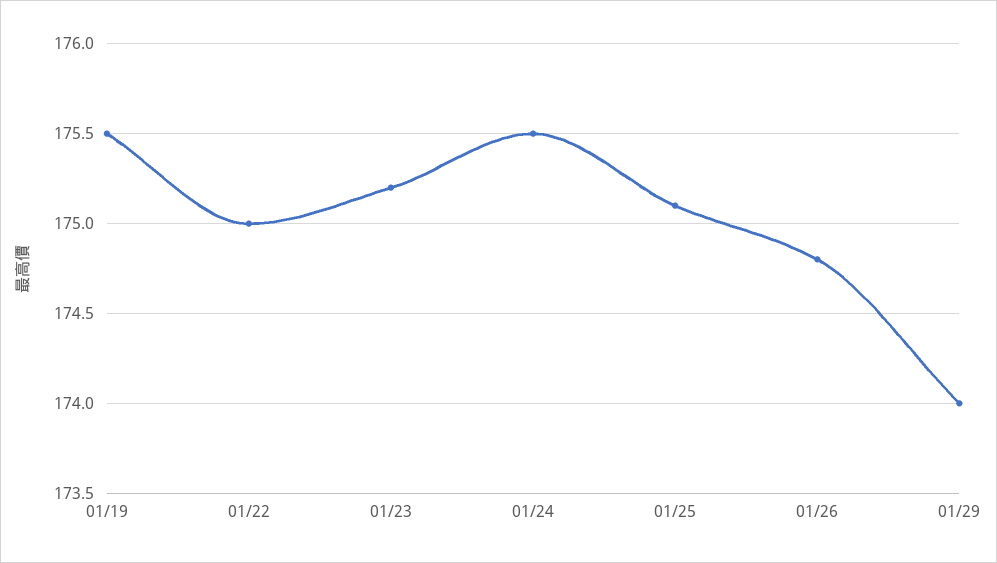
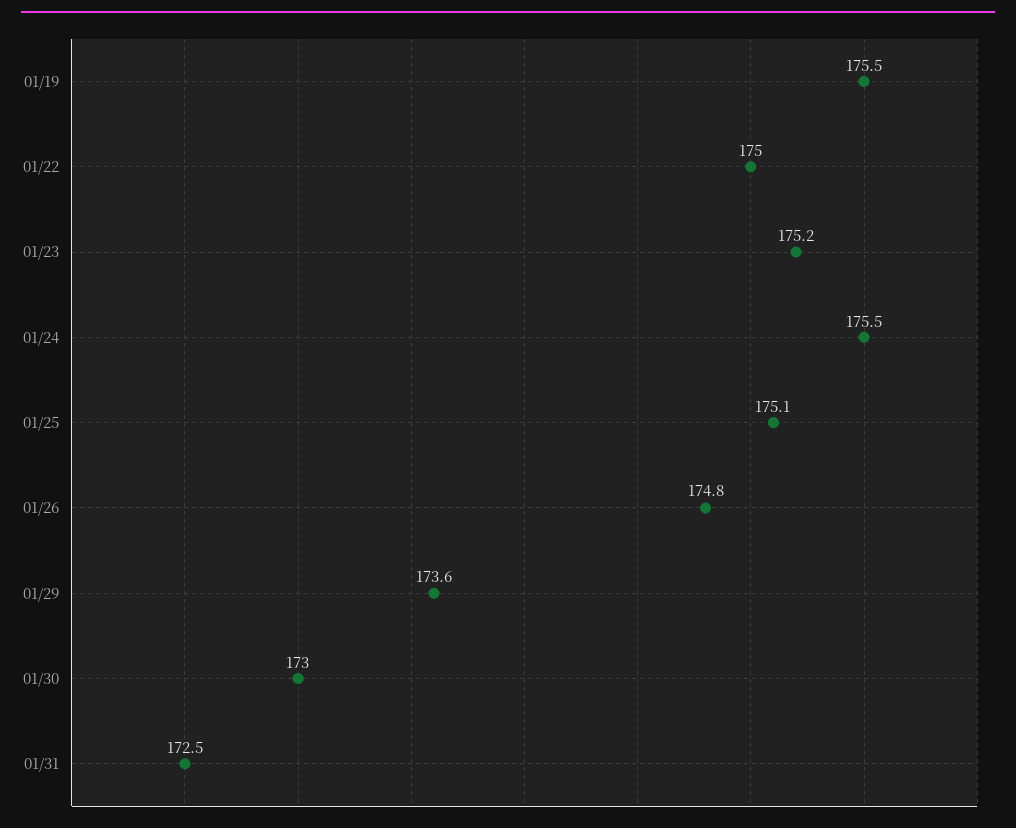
01/29: 174 -> 173.6
01/30: none -> 173
01/31: none -> 172.5

